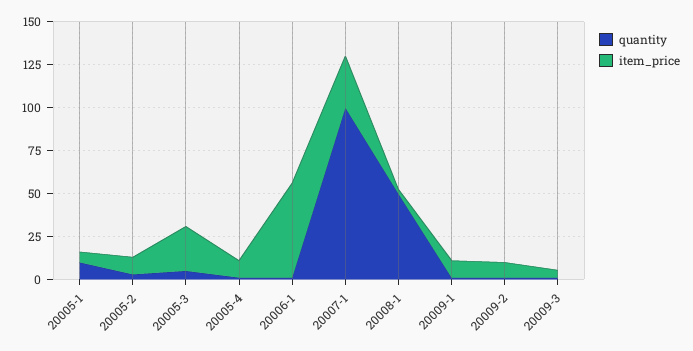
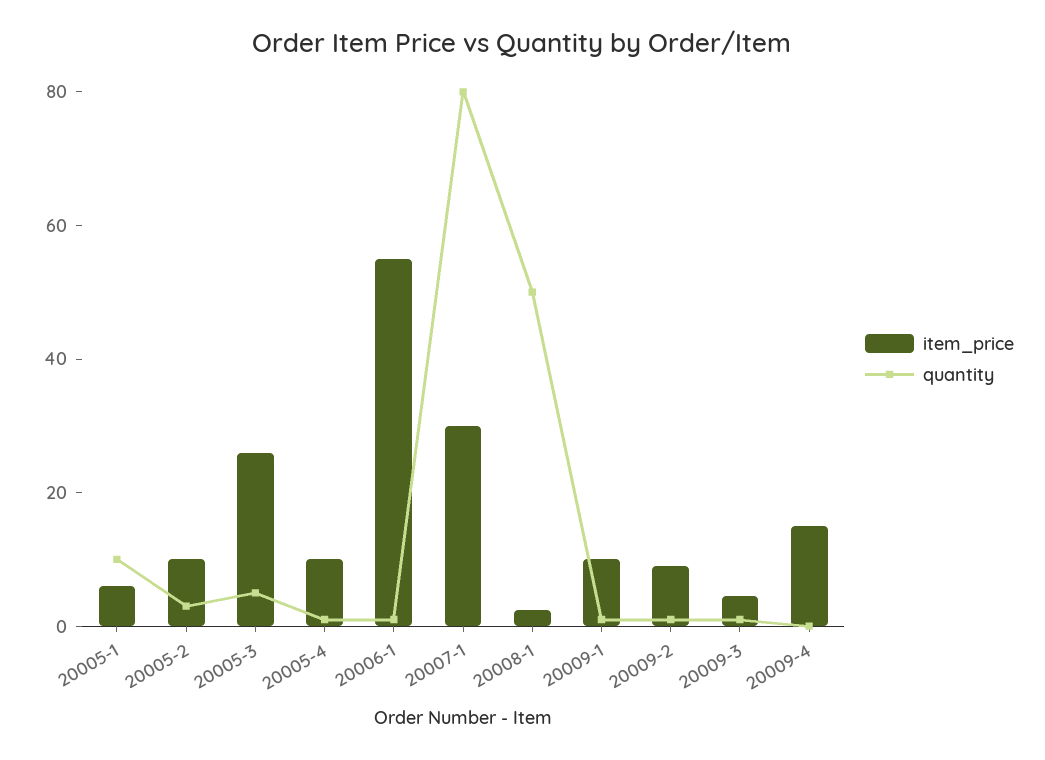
quantity, 20007-1: 100 -> 80
item_price, 20009-4: none -> 15
quantity, 20009-4: none -> 0

